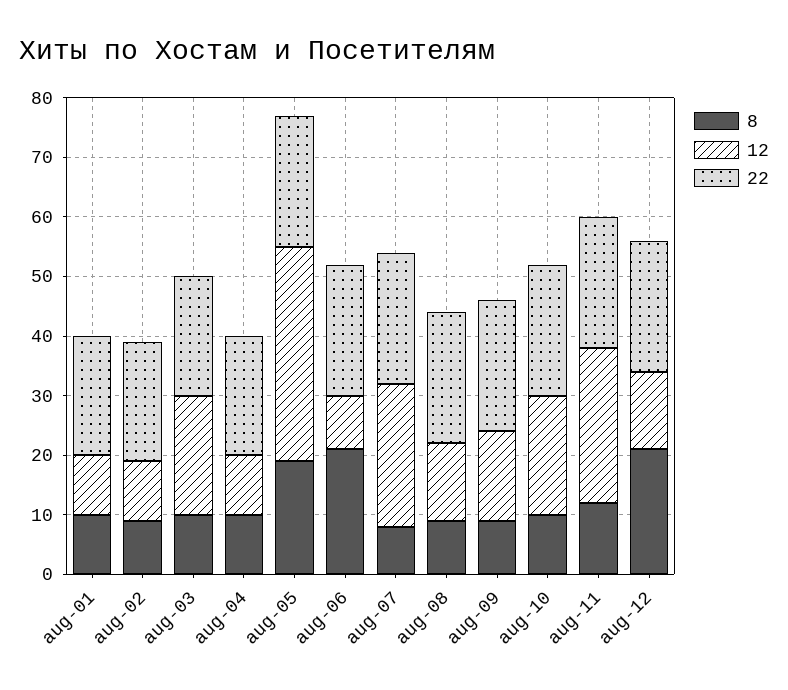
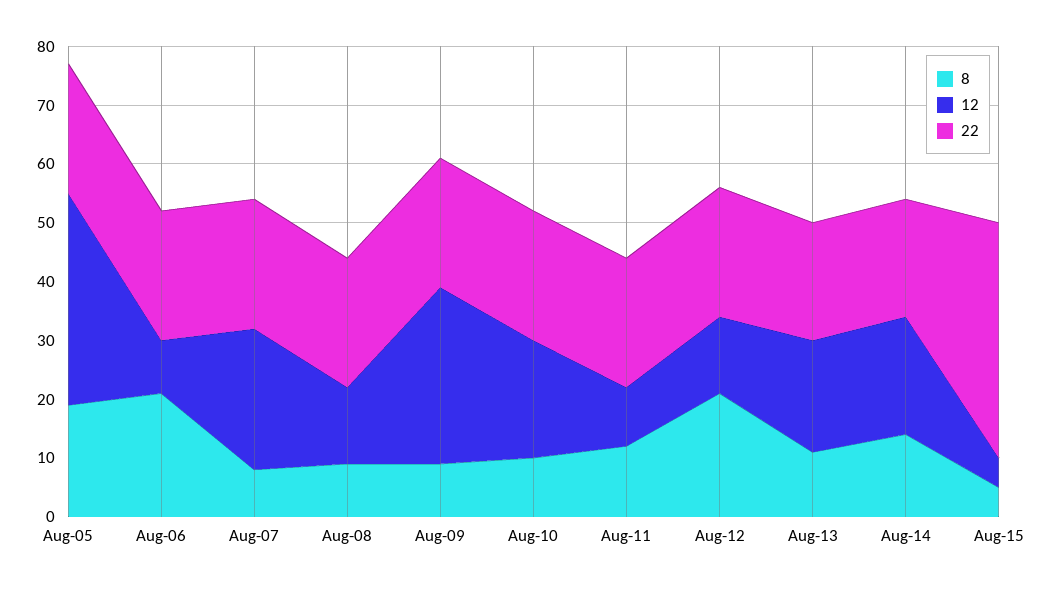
8, aug-01: 10 -> none
12, aug-01: 10 -> none
22, aug-01: 20 -> none
8, aug-02: 10 -> none
12, aug-02: 10 -> none
22, aug-02: 20 -> none
8, aug-03: 10 -> none
12, aug-03: 20 -> none
22, aug-03: 20 -> none
8, aug-04: 10 -> none
12, aug-04: 10 -> none
22, aug-04: 20 -> none
12, aug-09: 15 -> 30
12, aug-11: 25 -> 10
8, Aug-13: none -> 10
12, Aug-13: none -> 20
22, Aug-13: none -> 20
8, Aug-14: none -> 15
12, Aug-14: none -> 20
22, Aug-14: none -> 20
8, Aug-15: none -> 5
12, Aug-15: none -> 5
22, Aug-15: none -> 40

